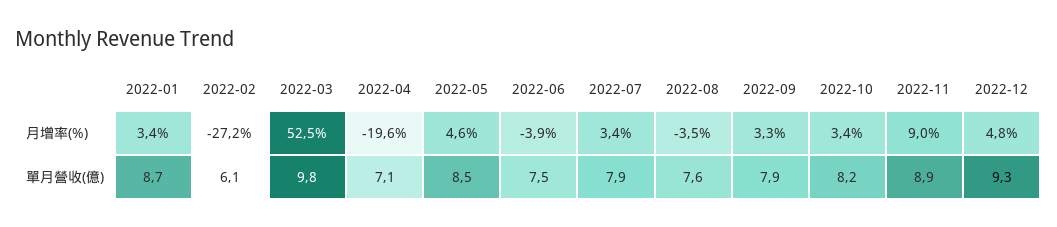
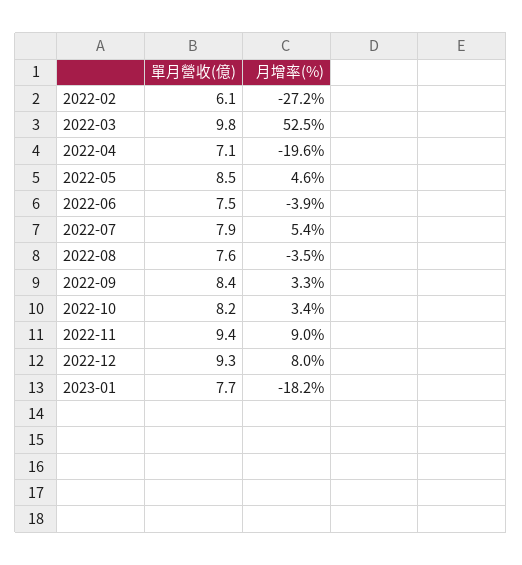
2022-01, 月增率(%): 3.4 -> none
2022-07, 月增率(%): 3.4 -> 5.4
2022-12, 月增率(%): 4.8 -> 8
2022-01, 單月營收(億): 8.7 -> none
2022-09, 單月營收(億): 7.9 -> 8.4
2022-11, 單月營收(億): 8.9 -> 9.4
2023-01, 單月營收(億): none -> 7.7
2023-01, 月增率(%): none -> -18.2

